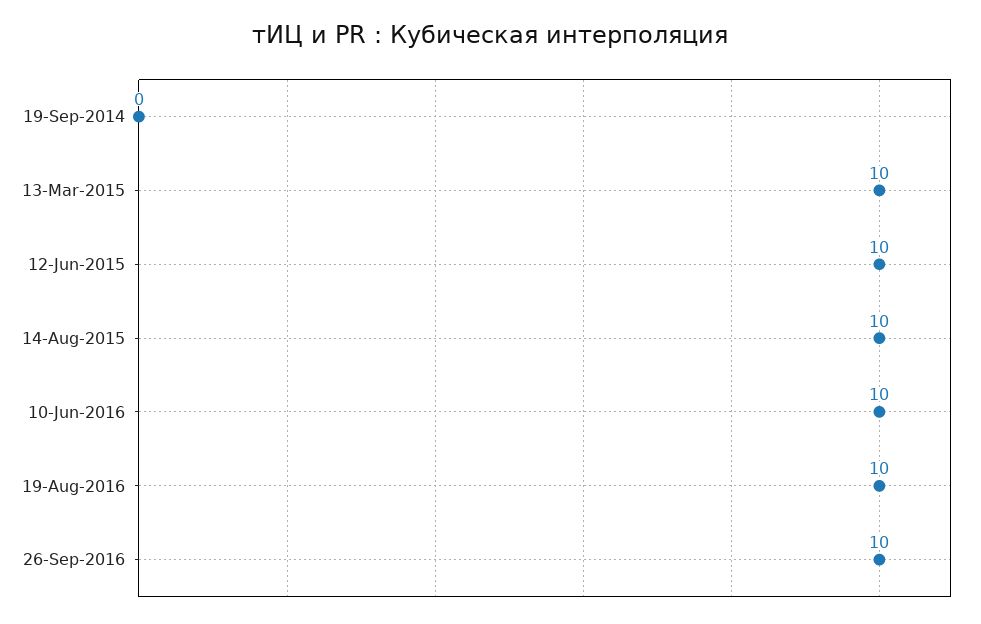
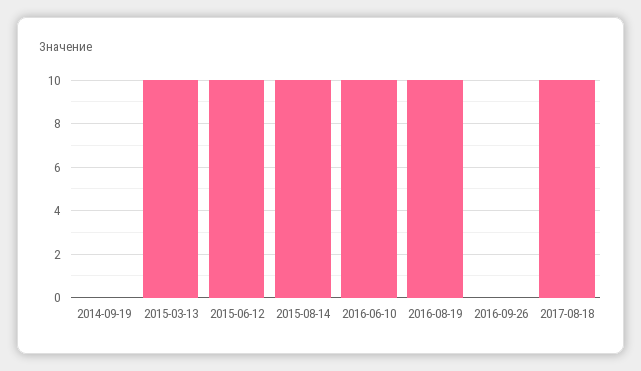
26-Sep-2016: 10 -> 0
2017-08-18: none -> 10

